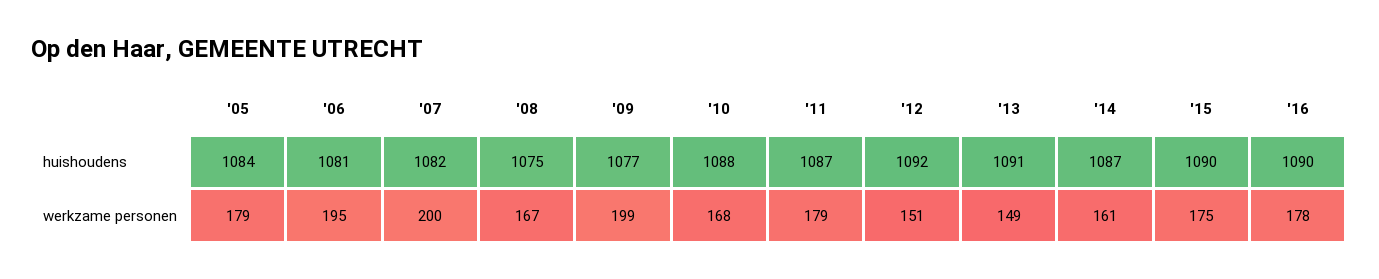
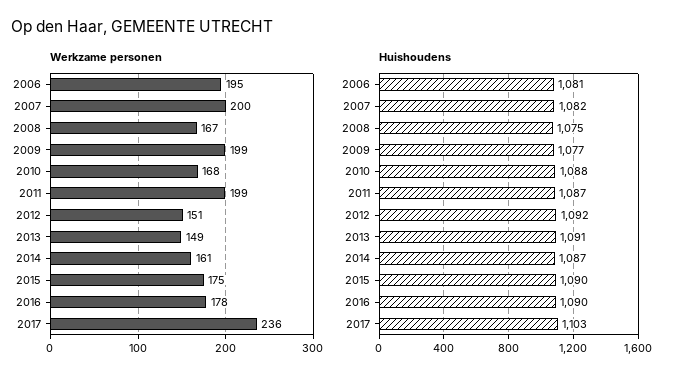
huishoudens, '05: 1084 -> none
werkzame personen, '05: 179 -> none
werkzame personen, '11: 179 -> 199
werkzame personen, 2017: none -> 236
huishoudens, 2017: none -> 1103

